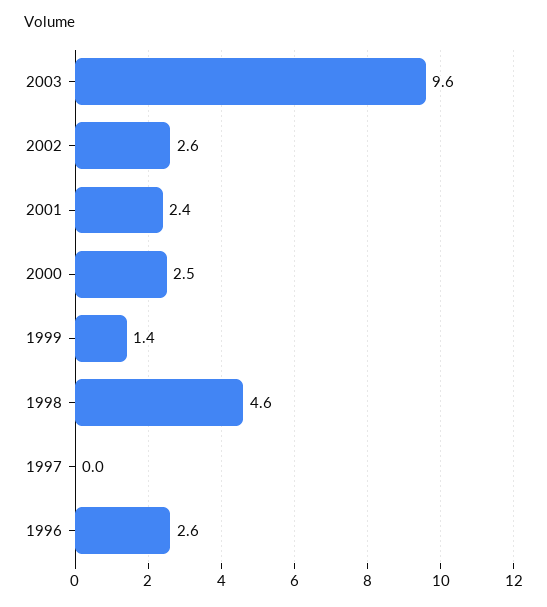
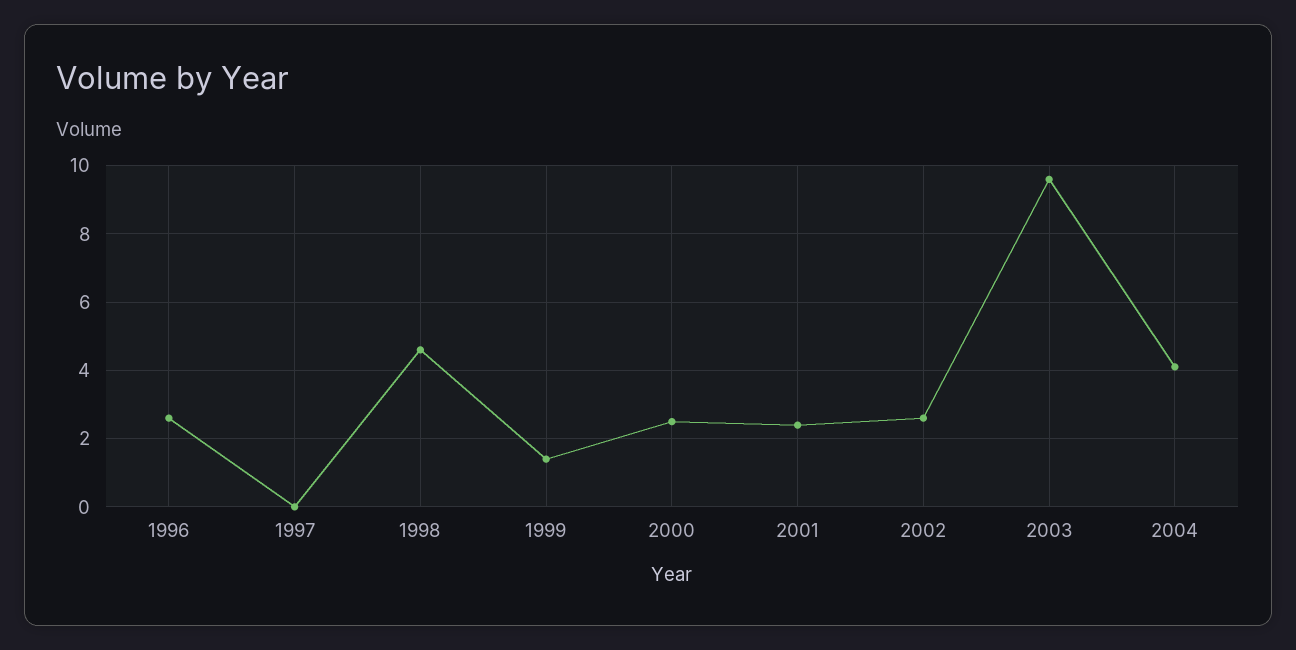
2004: none -> 4

